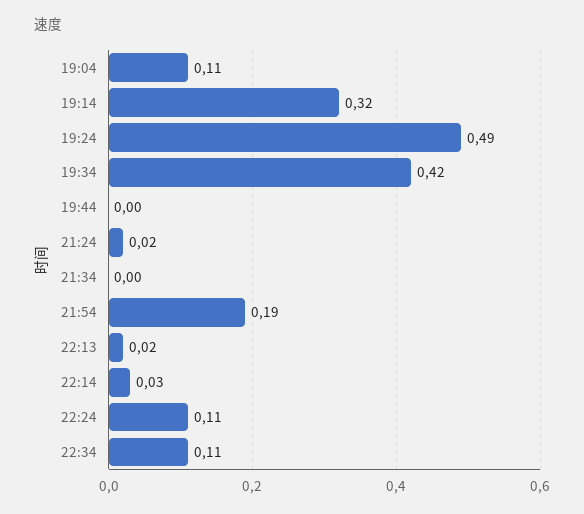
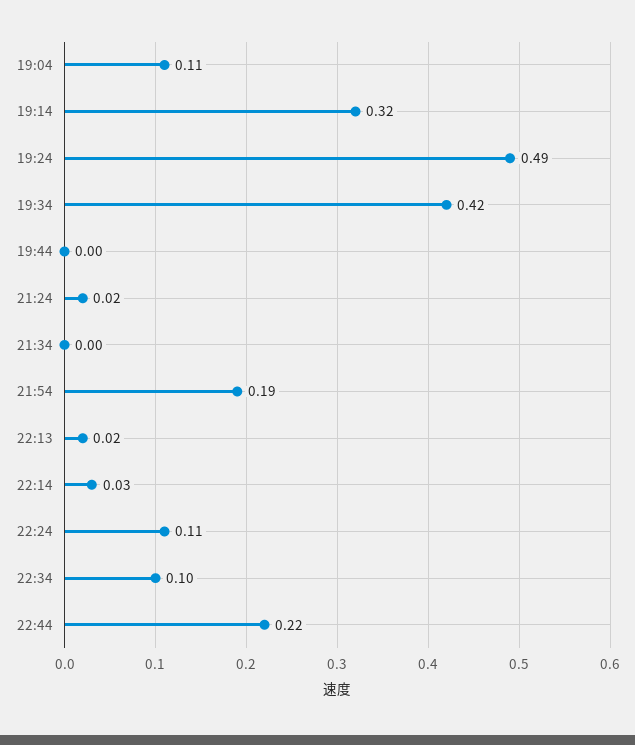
22:34: 0.11 -> 0.1
22:44: none -> 0.22

